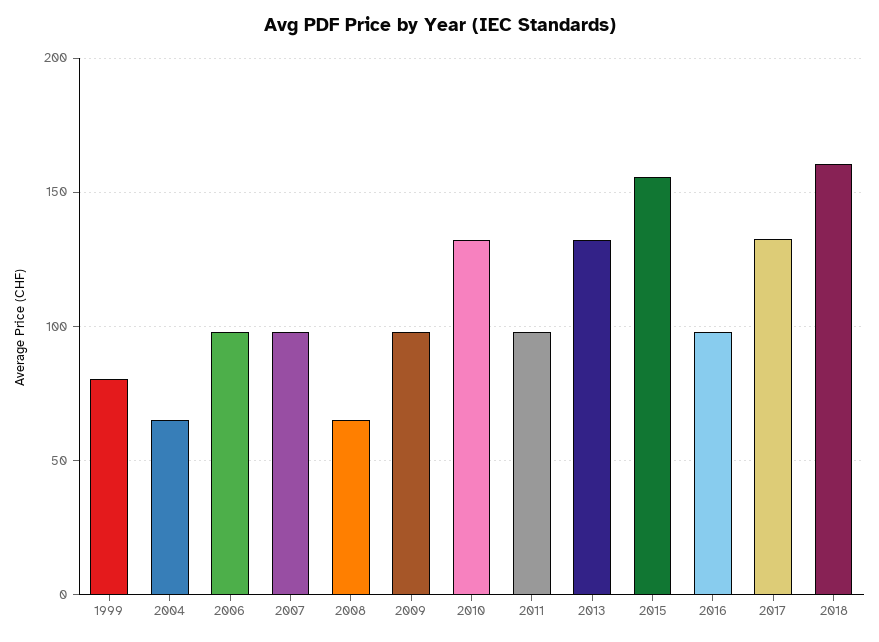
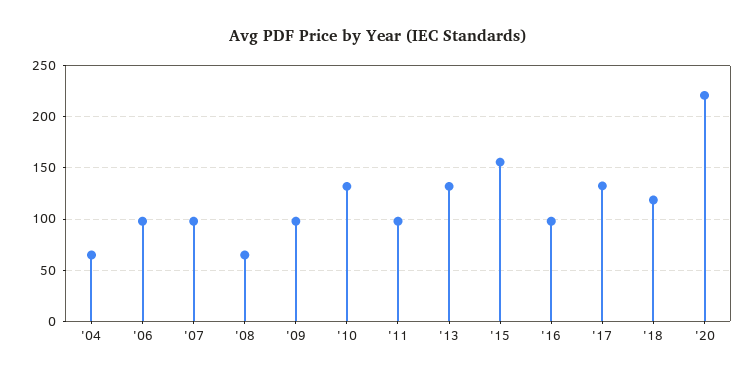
1999: 80 -> none
2018: 160 -> 120
'20: none -> 220

